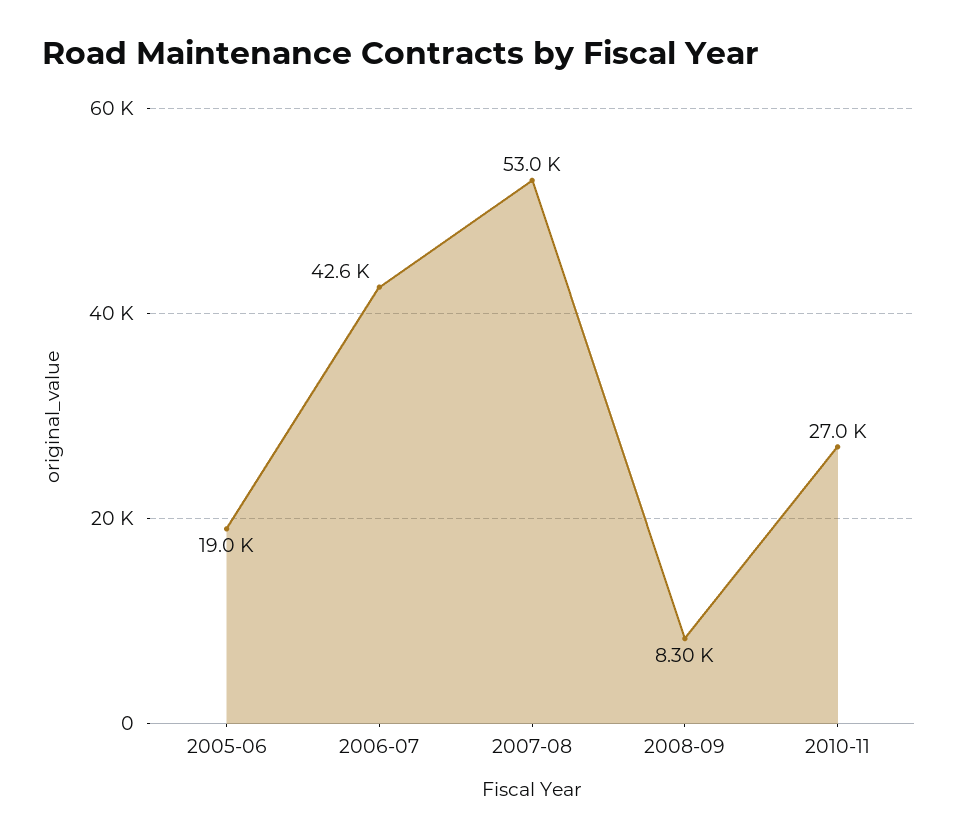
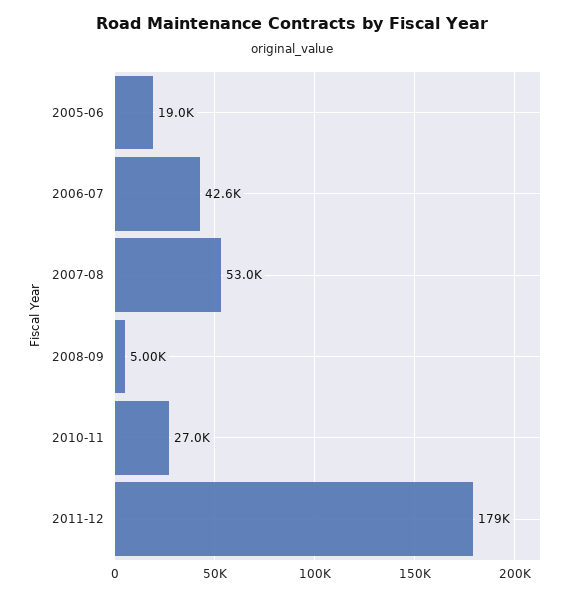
2008-09: 8300 -> 5000
2011-12: none -> 179000

